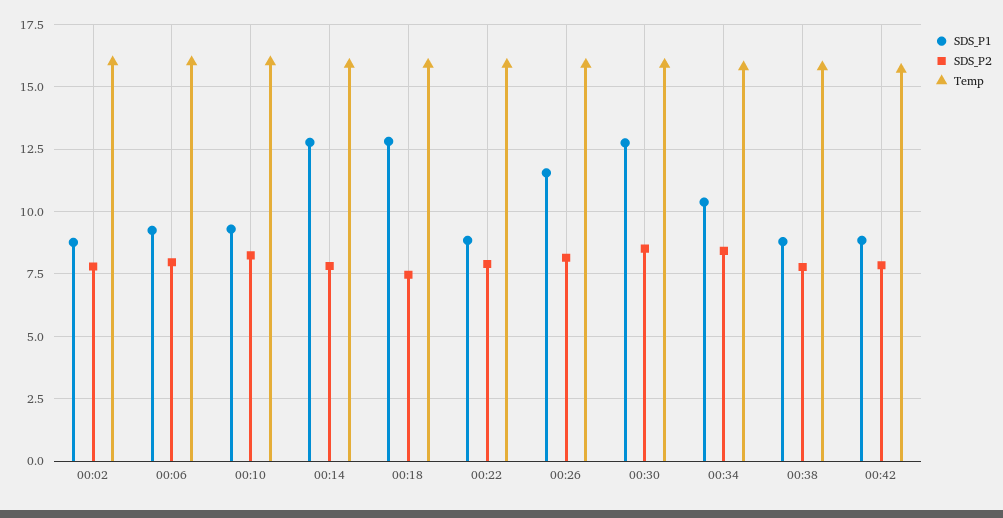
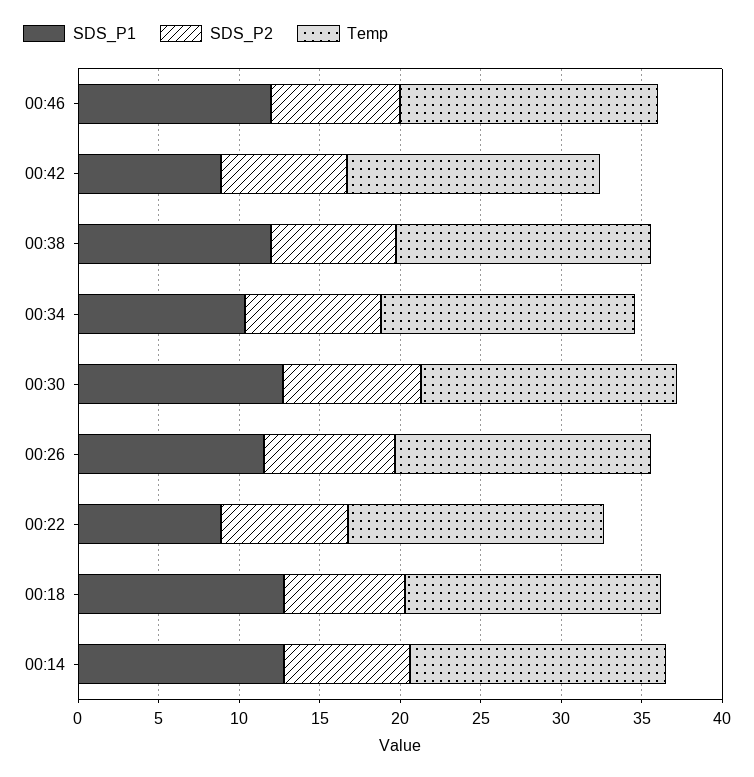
SDS_P1, 00:02: 8.75 -> none
SDS_P2, 00:02: 7.75 -> none
Temp, 00:02: 16 -> none
SDS_P1, 00:06: 9.25 -> none
SDS_P2, 00:06: 8 -> none
Temp, 00:06: 16 -> none
SDS_P1, 00:10: 9.25 -> none
SDS_P2, 00:10: 8.25 -> none
Temp, 00:10: 16 -> none
SDS_P1, 00:38: 8.75 -> 12
SDS_P1, 00:46: none -> 12
SDS_P2, 00:46: none -> 8
Temp, 00:46: none -> 16

